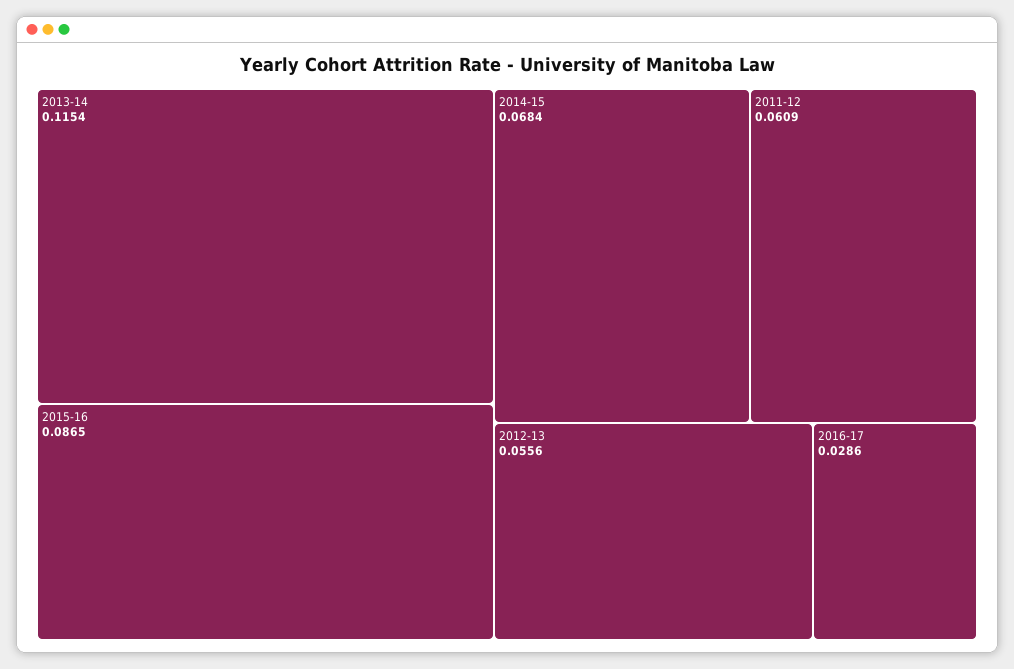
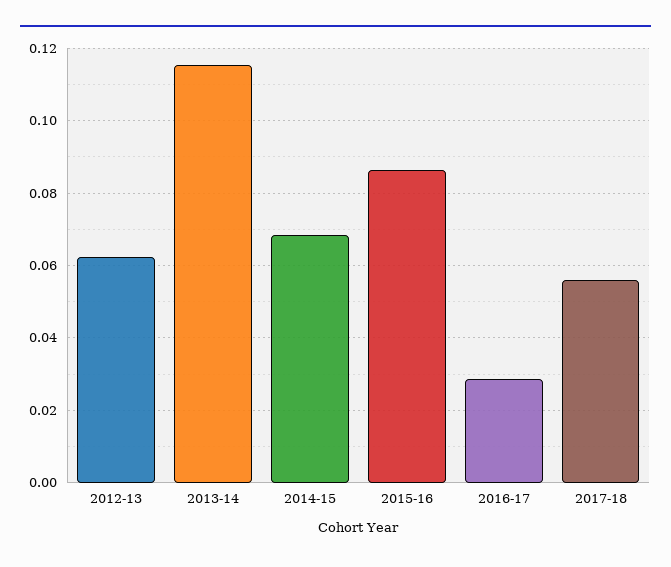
2011-12: 0.0609 -> none
2012-13: 0.0556 -> 0.062
2017-18: none -> 0.056

